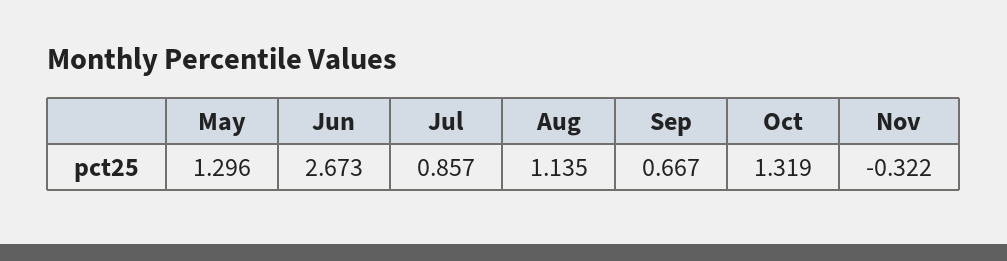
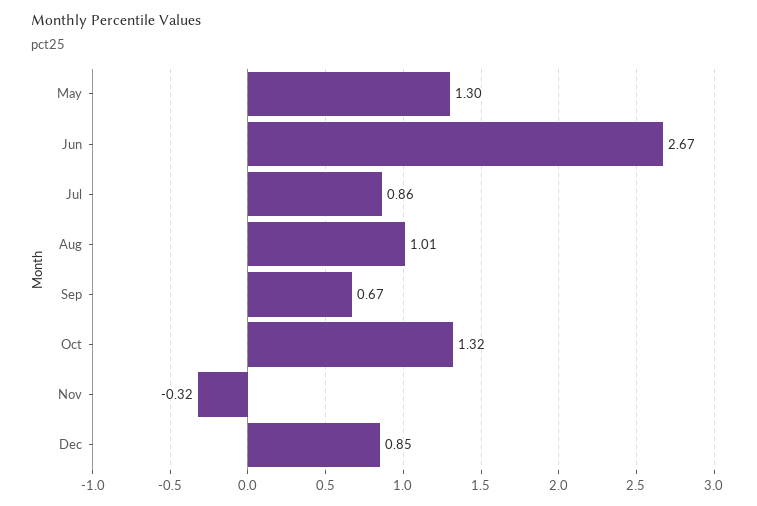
Aug: 1.135 -> 1.01
Dec: none -> 0.85

